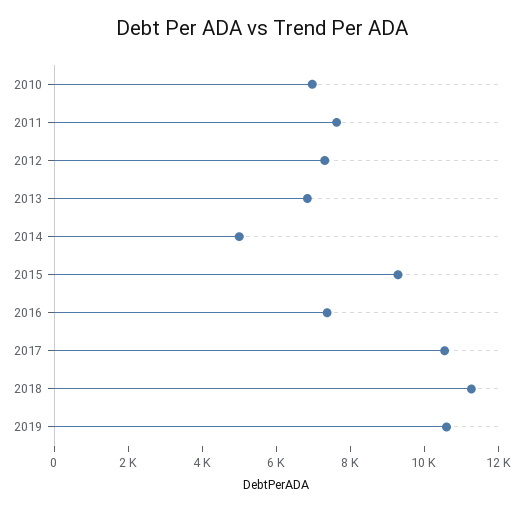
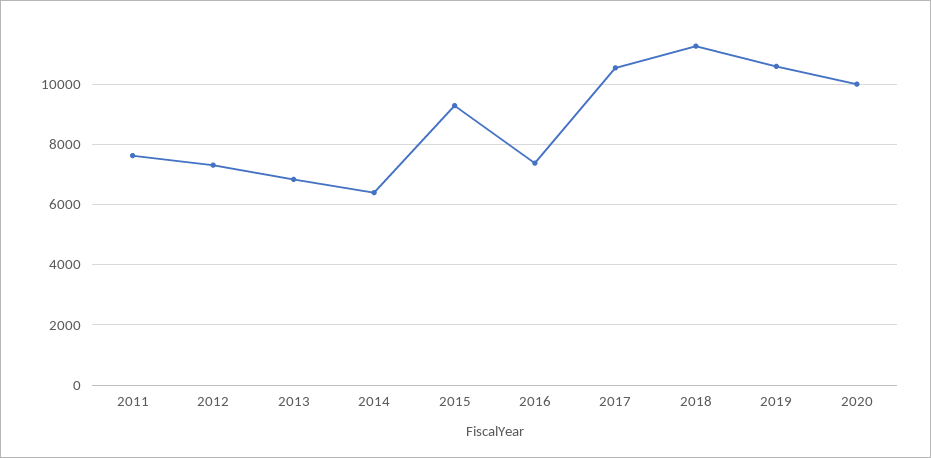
2010: 7000 -> none
2014: 5000 -> 6400
2020: none -> 10000

